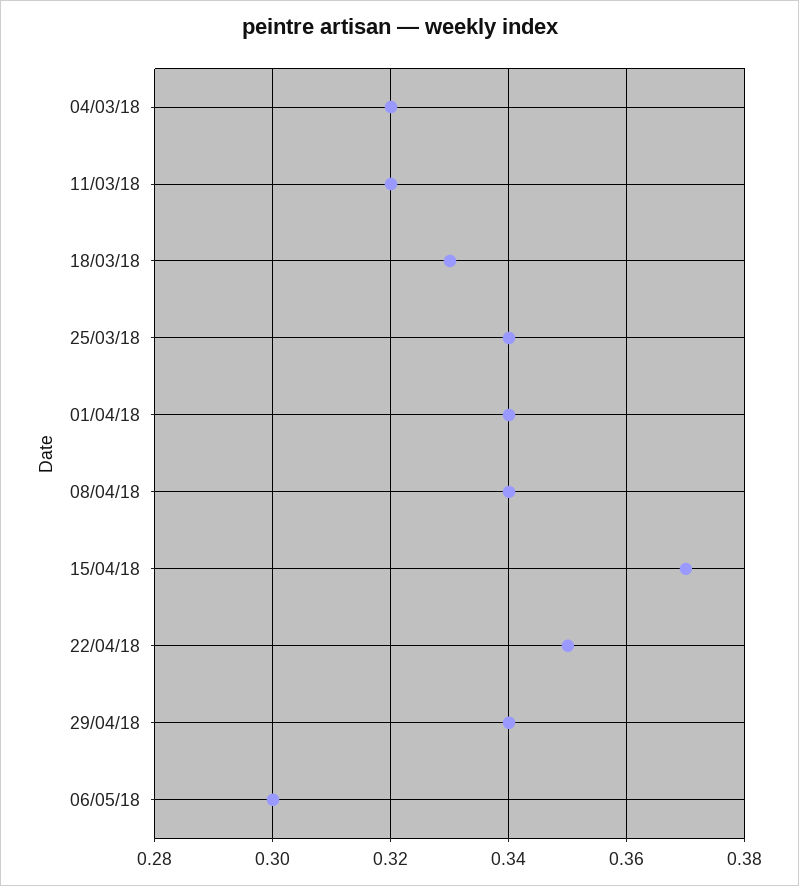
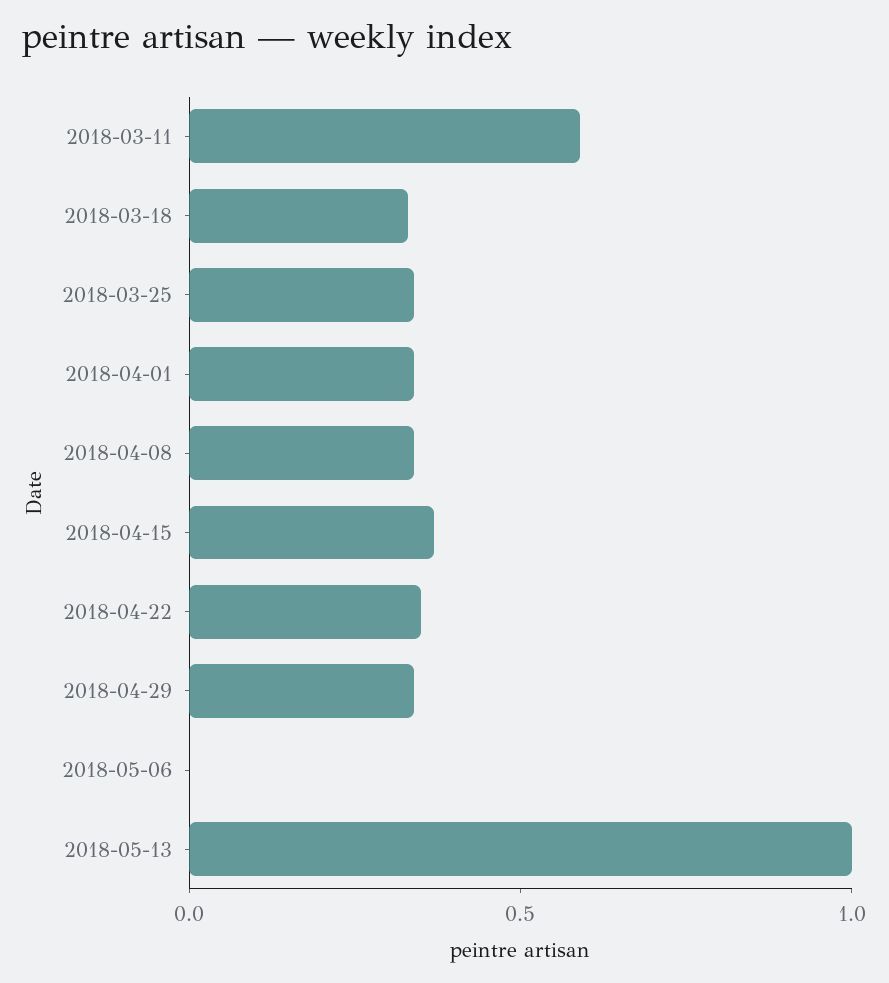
04/03/18: 0.32 -> none
11/03/18: 0.32 -> 0.6
06/05/18: 0.3 -> 0
2018-05-13: none -> 1

